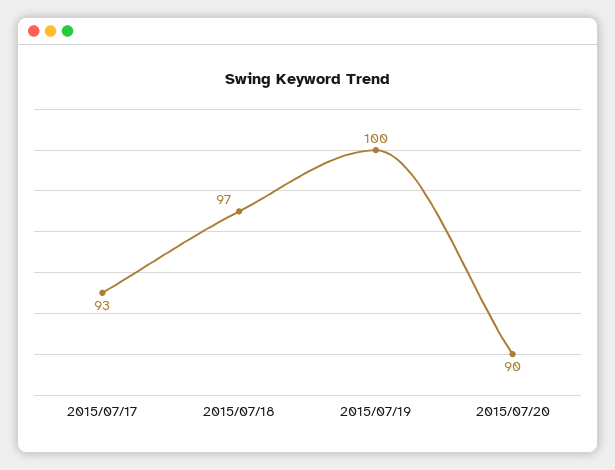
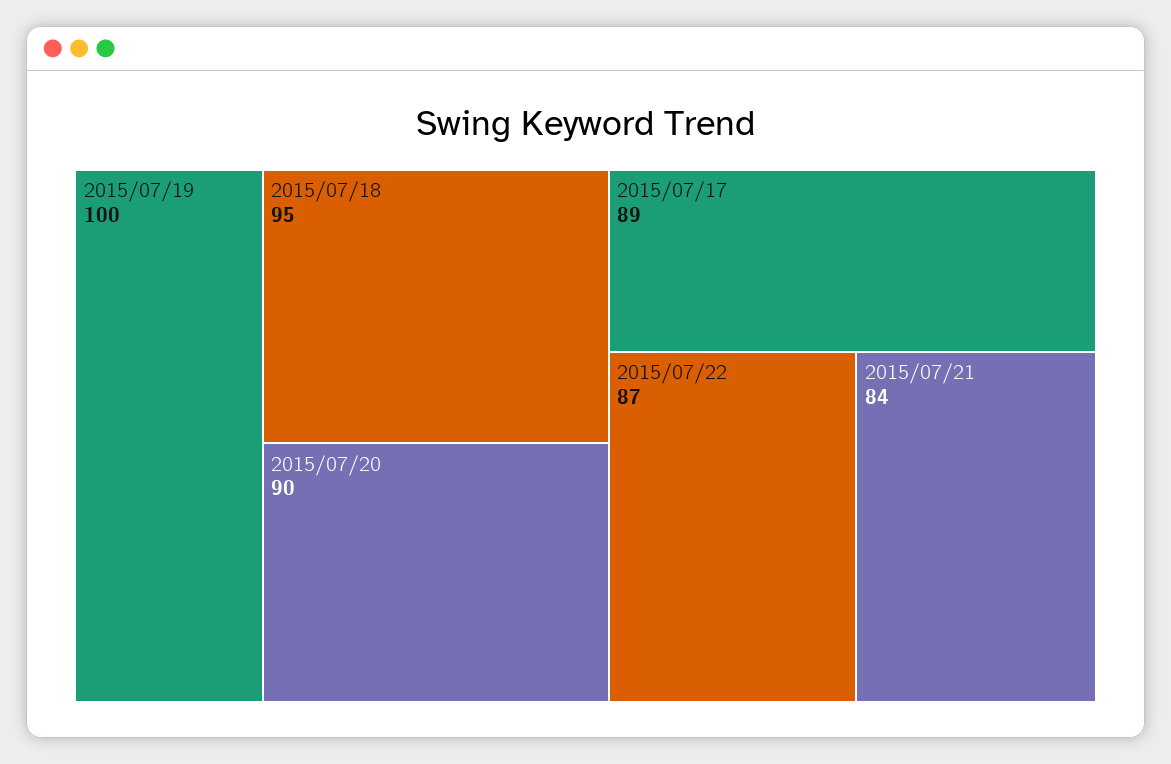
2015/07/17: 93 -> 89
2015/07/18: 97 -> 95
2015/07/22: none -> 87
2015/07/21: none -> 84

